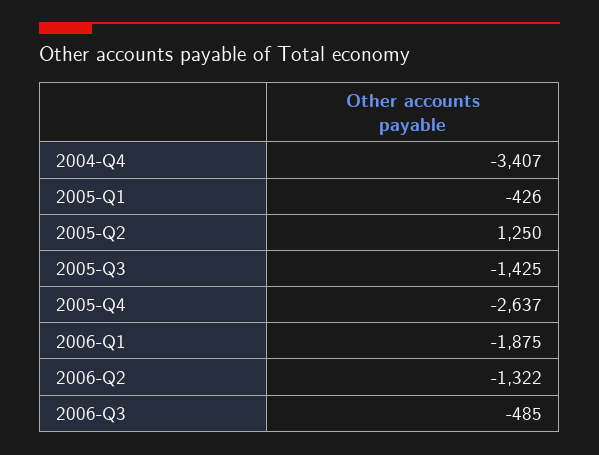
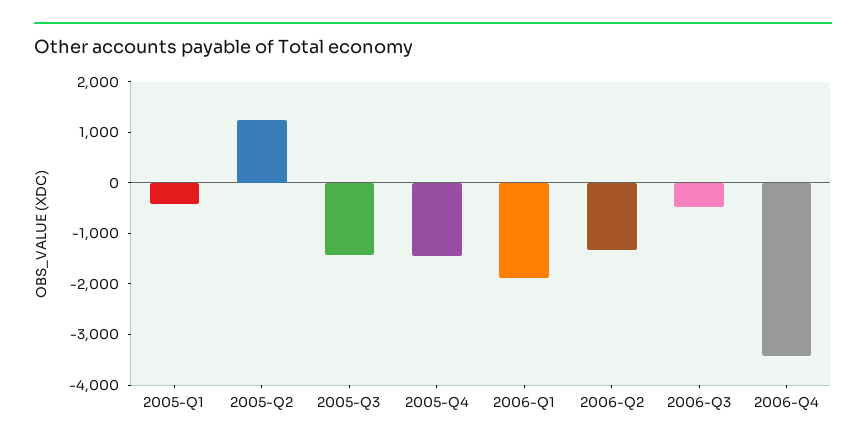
2004-Q4: -3407 -> none
2005-Q4: -2637 -> -1400
2006-Q4: none -> -3400

